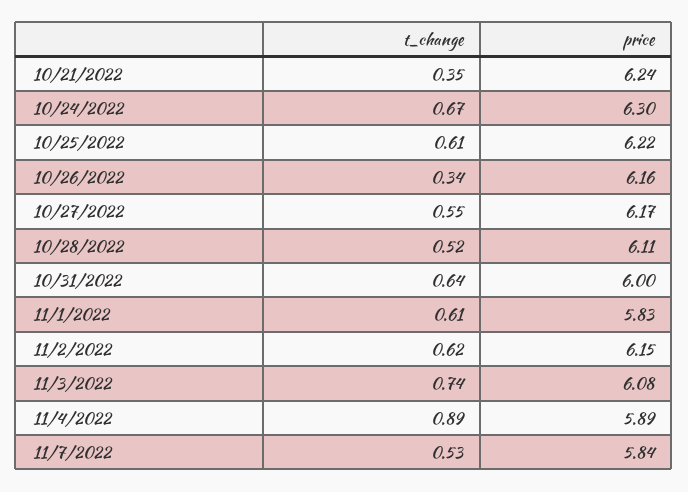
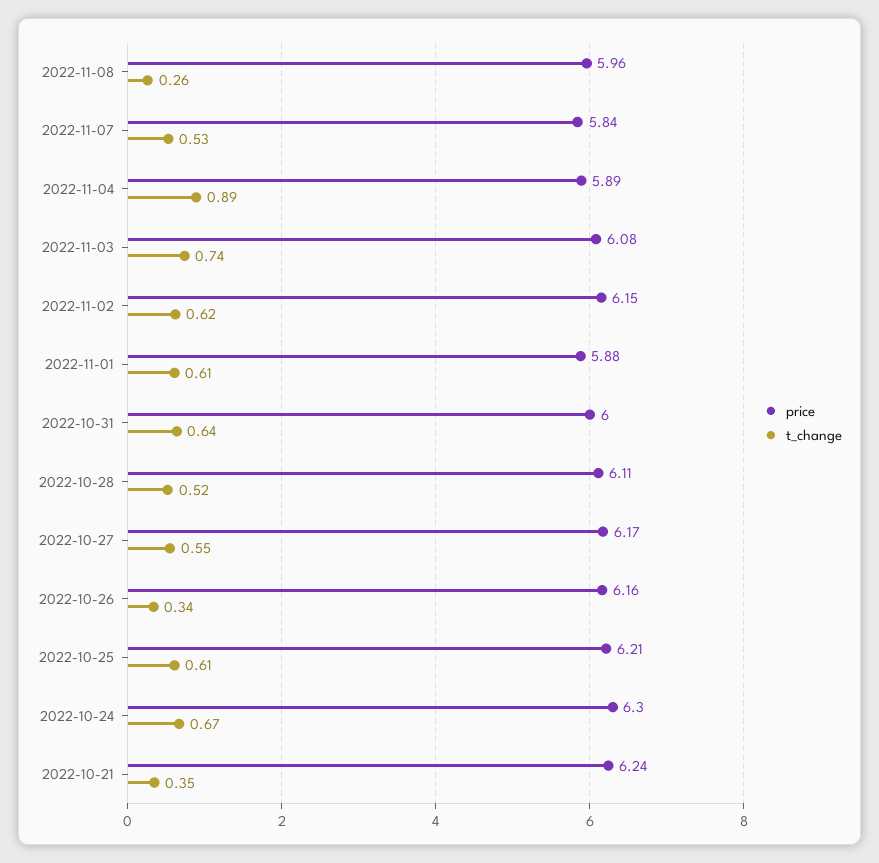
price, 10/25/2022: 6.22 -> 6.21
price, 11/1/2022: 5.83 -> 5.88
price, 2022-11-08: none -> 5.96
t_change, 2022-11-08: none -> 0.26

